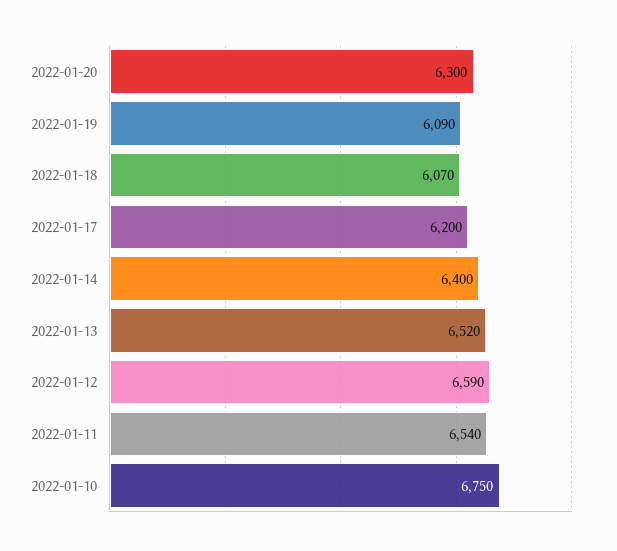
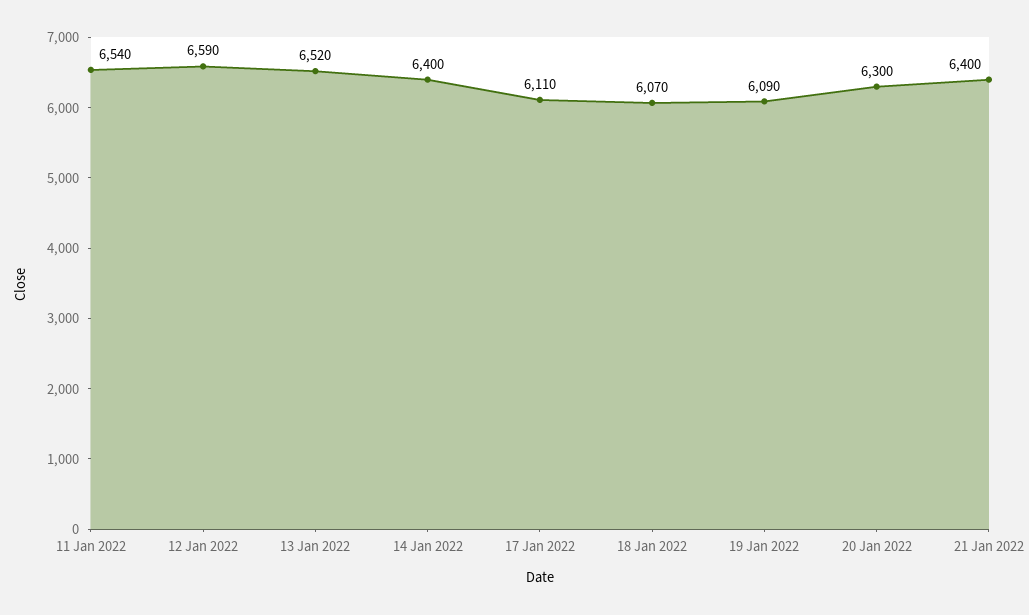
2022-01-17: 6200 -> 6110
2022-01-10: 6750 -> none
21 Jan 2022: none -> 6400

